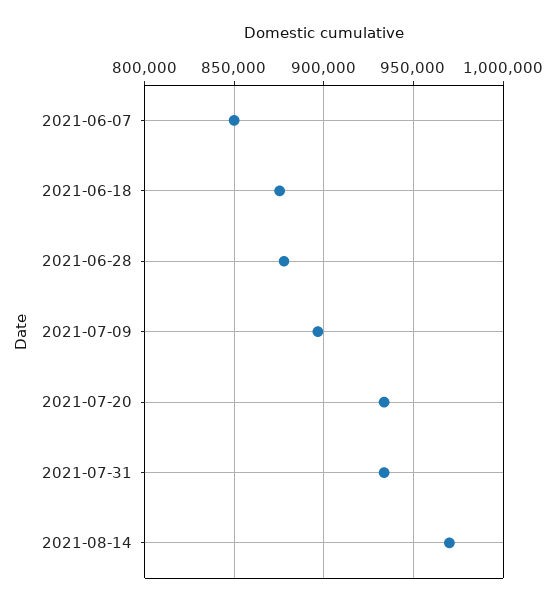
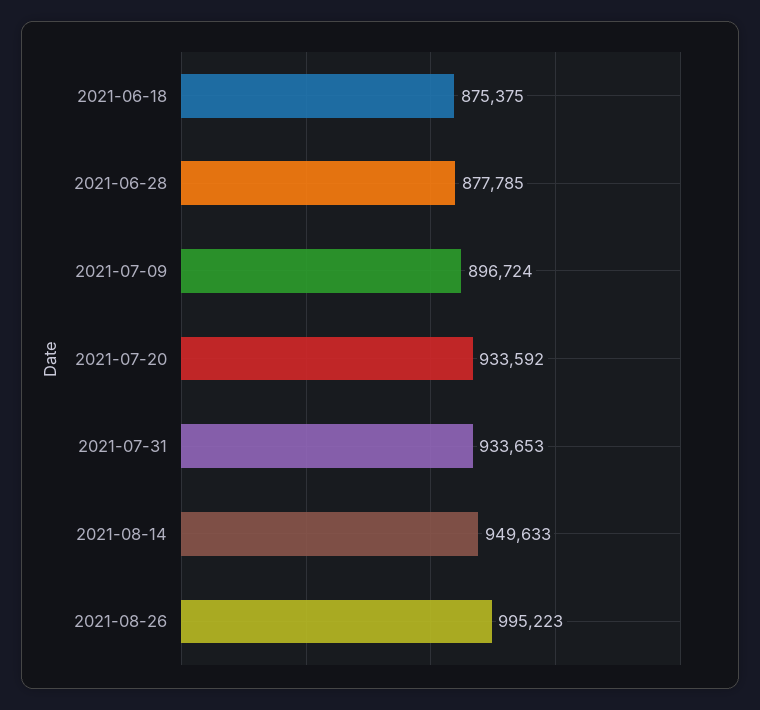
2021-06-07: 850000 -> none
2021-08-14: 970000 -> 949633
2021-08-26: none -> 995223

